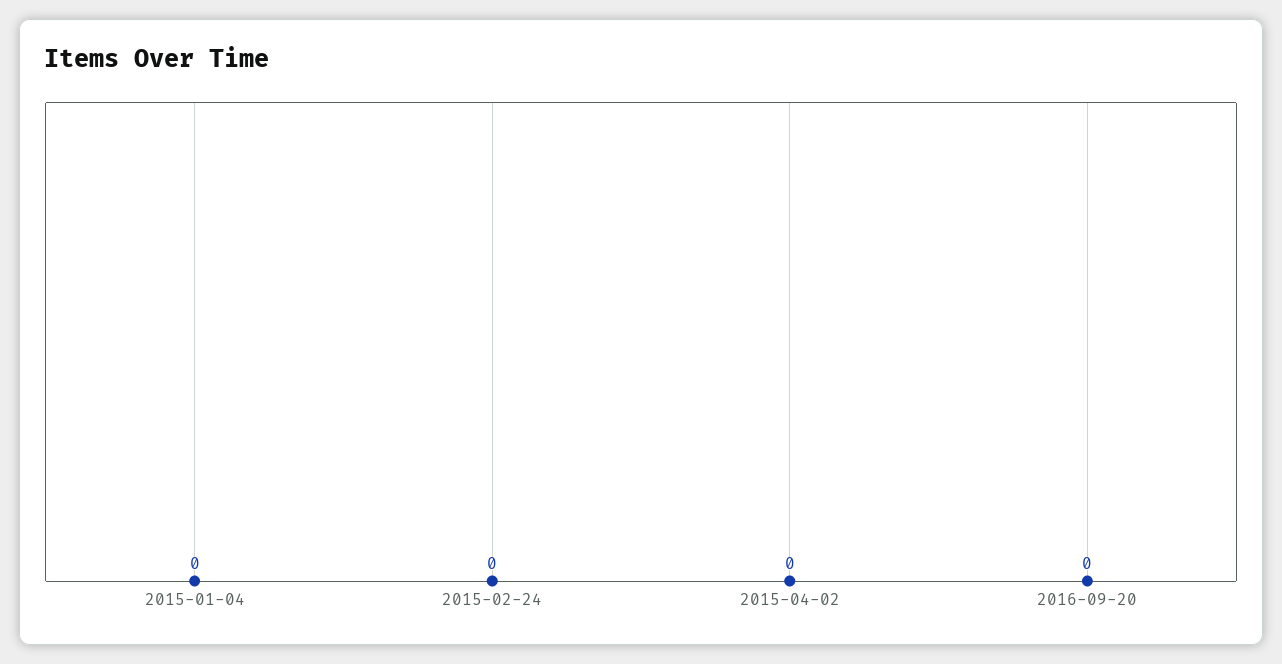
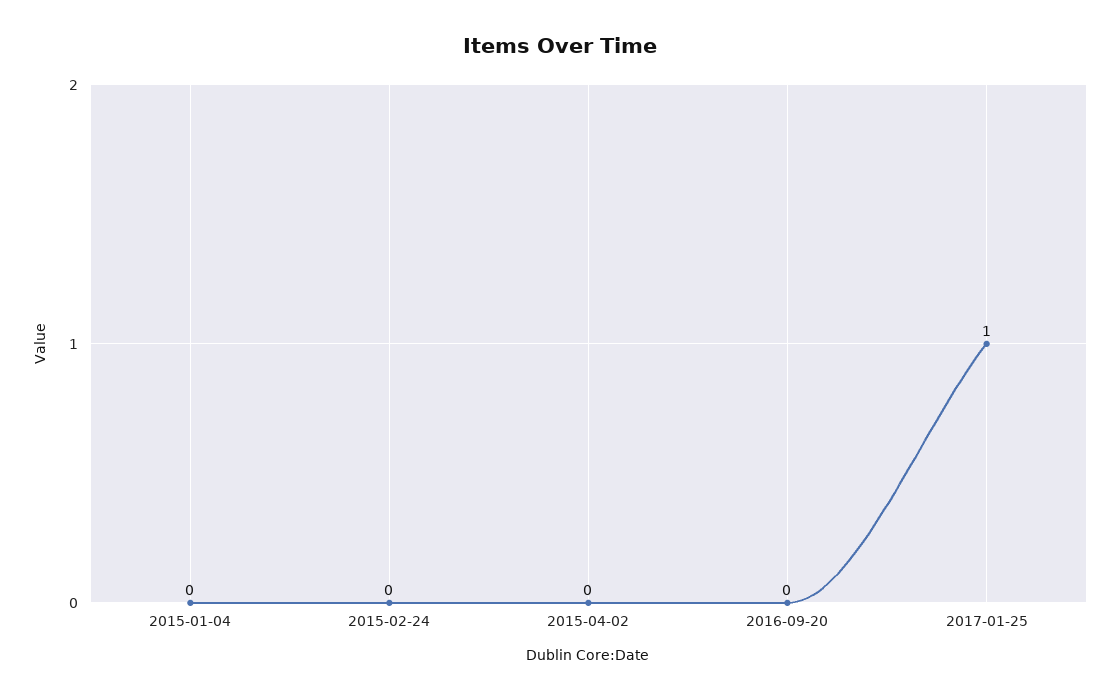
2017-01-25: none -> 1

